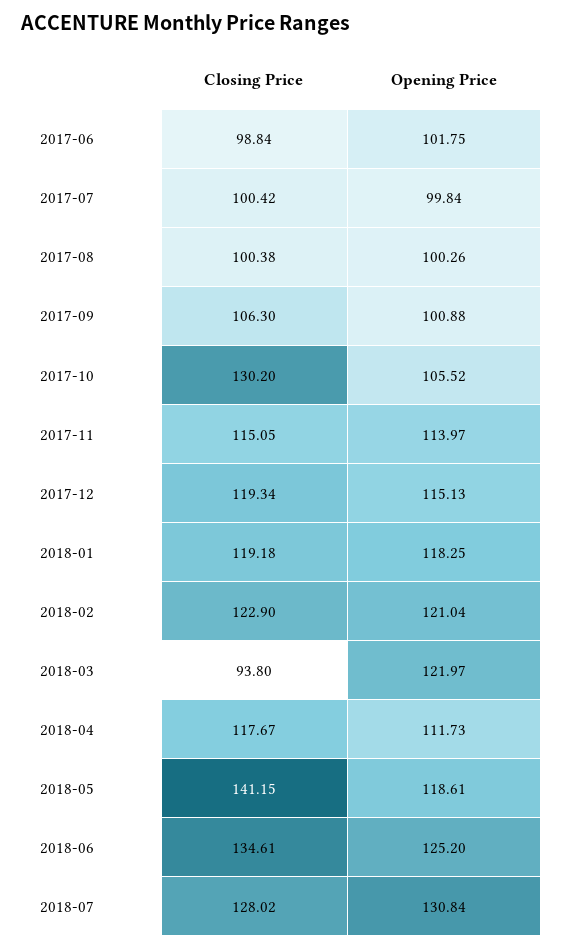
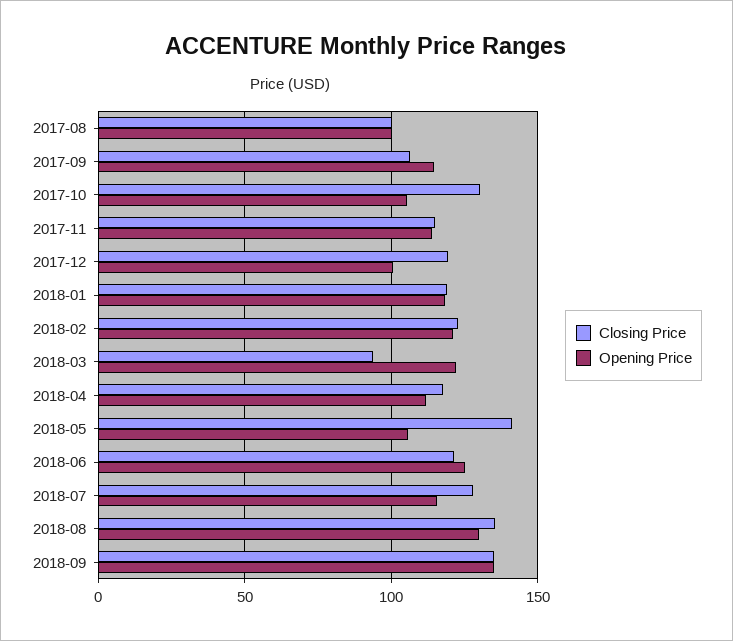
Closing Price, 2017-06: 98.84 -> none
Opening Price, 2017-06: 101.75 -> none
Closing Price, 2017-07: 100.42 -> none
Opening Price, 2017-07: 99.84 -> none
Opening Price, 2017-09: 100.88 -> 115
Opening Price, 2017-12: 115.13 -> 100
Opening Price, 2018-05: 118.61 -> 105
Closing Price, 2018-06: 134.61 -> 120
Opening Price, 2018-07: 130.84 -> 115
Closing Price, 2018-08: none -> 135
Opening Price, 2018-08: none -> 130
Closing Price, 2018-09: none -> 135
Opening Price, 2018-09: none -> 135

